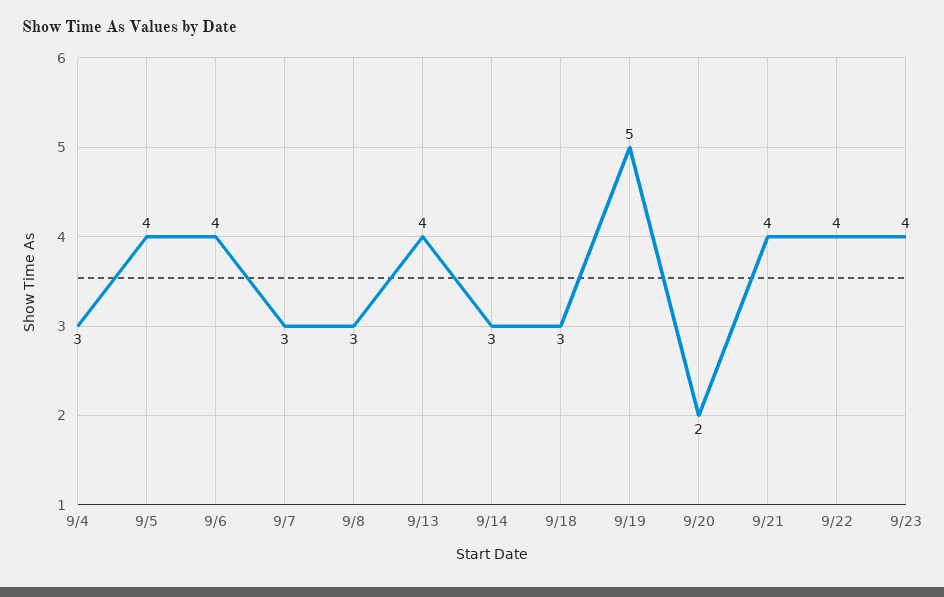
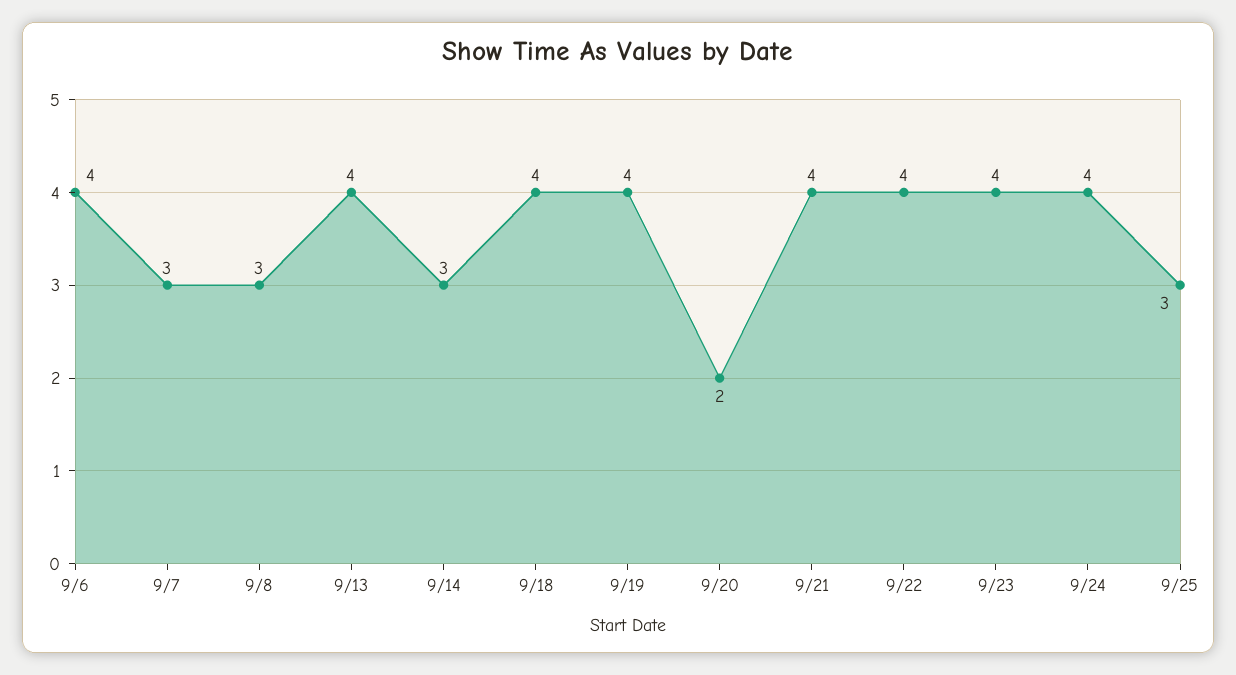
9/4: 3 -> none
9/5: 4 -> none
9/18: 3 -> 4
9/19: 5 -> 4
9/24: none -> 4
9/25: none -> 3

